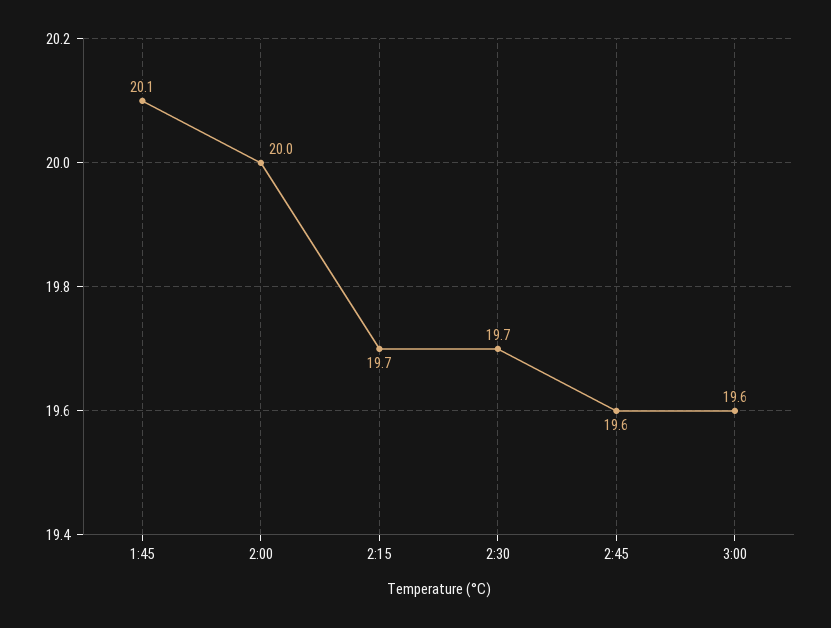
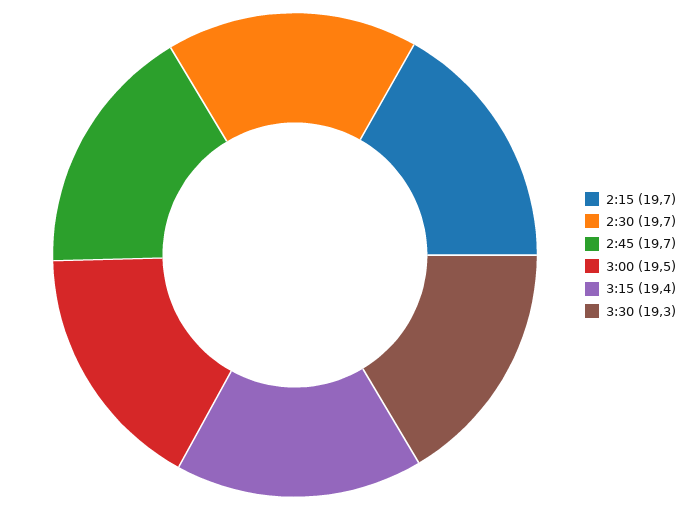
1:45: 20.1 -> none
2:00: 20 -> none
2:45: 19.6 -> 19.7
3:00: 19.6 -> 19.5
3:15: none -> 19.4
3:30: none -> 19.3

